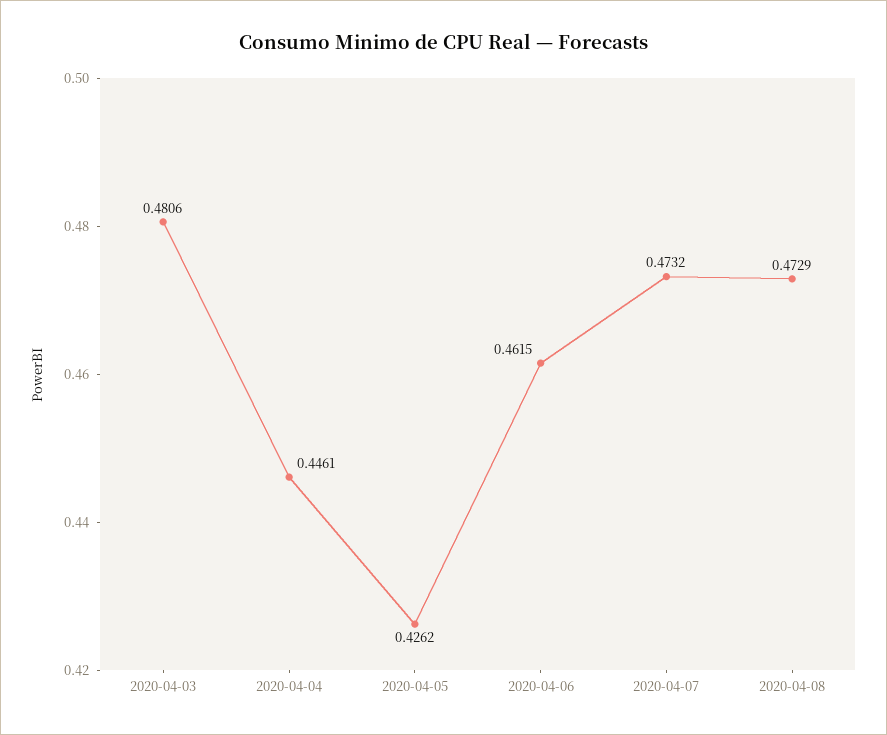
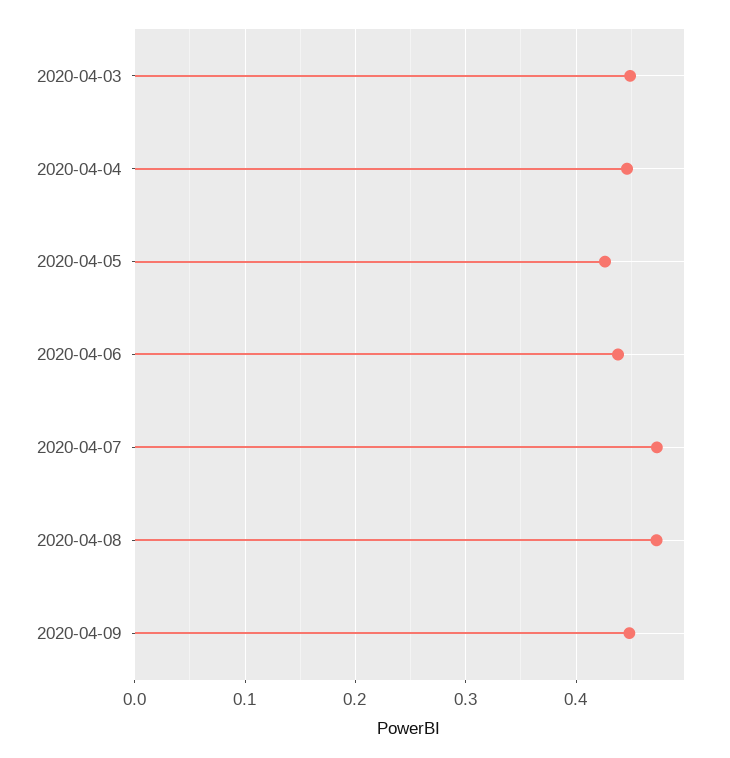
2020-04-03: 0.4806 -> 0.45
2020-04-06: 0.4615 -> 0.44
2020-04-09: none -> 0.45

